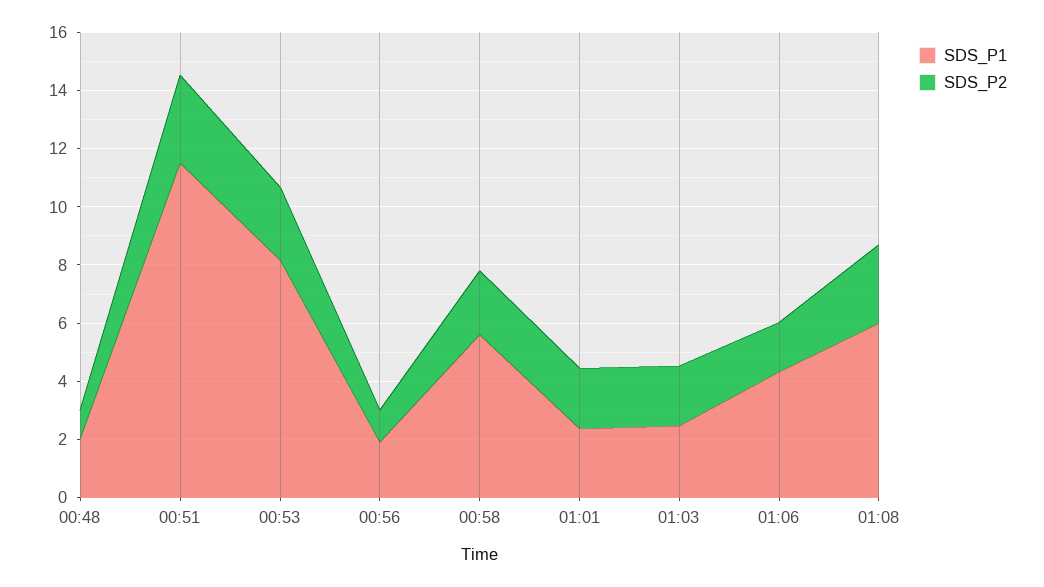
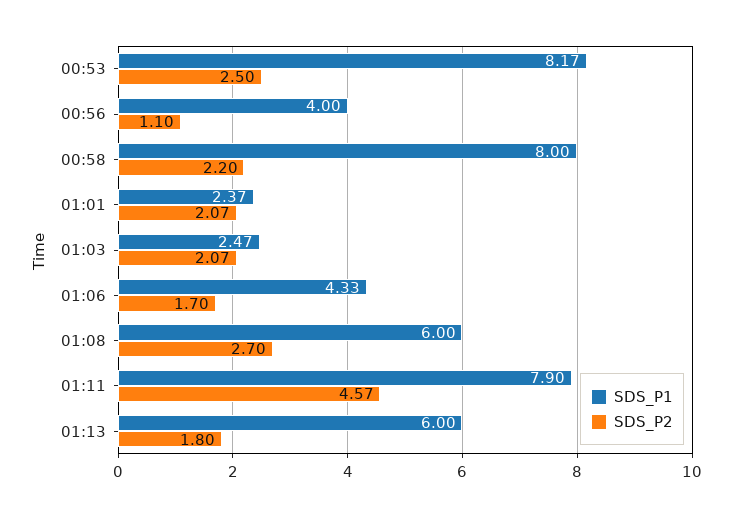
SDS_P1, 00:48: 2 -> none
SDS_P2, 00:48: 1 -> none
SDS_P1, 00:51: 11.5 -> none
SDS_P2, 00:51: 3 -> none
SDS_P1, 00:56: 2 -> 4
SDS_P1, 00:58: 5.5 -> 8
SDS_P1, 01:11: none -> 7.9
SDS_P2, 01:11: none -> 4.57
SDS_P1, 01:13: none -> 6
SDS_P2, 01:13: none -> 1.8

